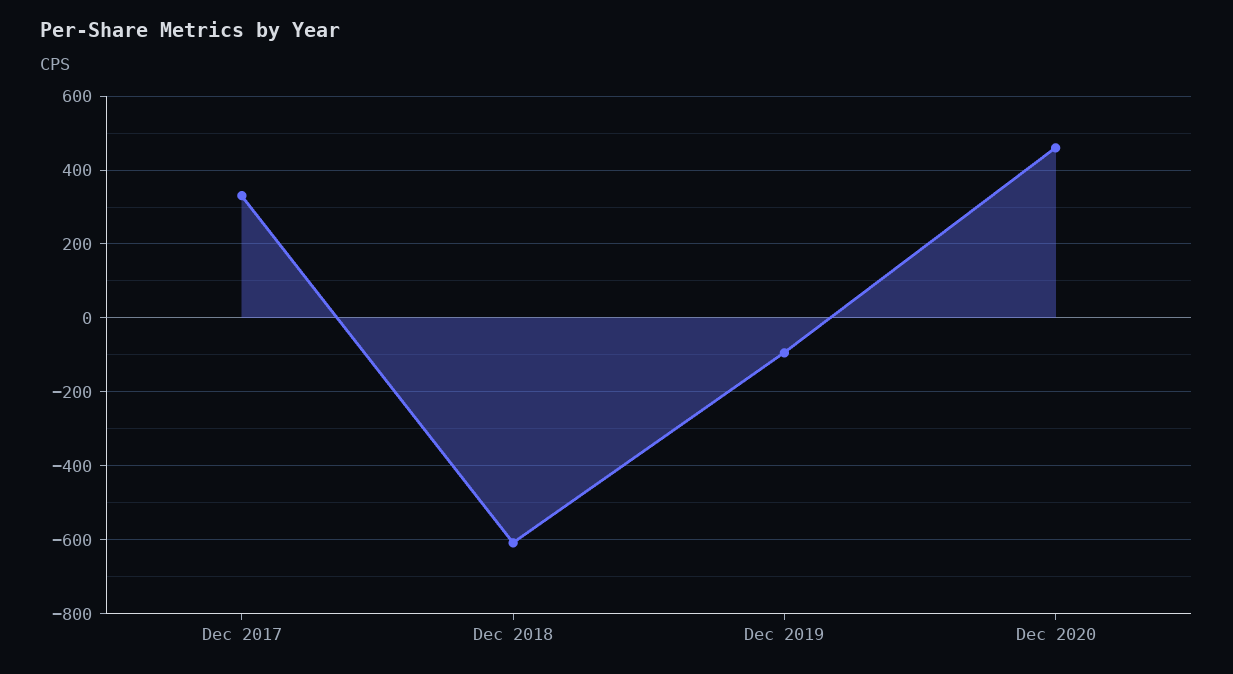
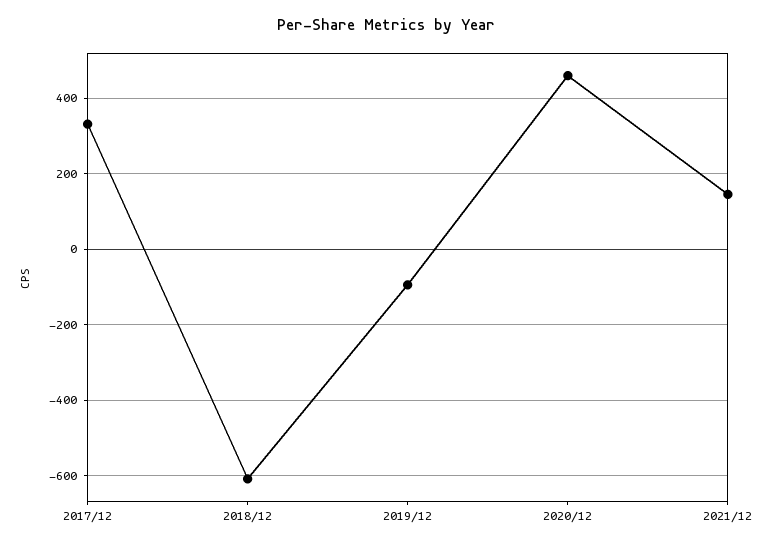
2021/12: none -> 140

